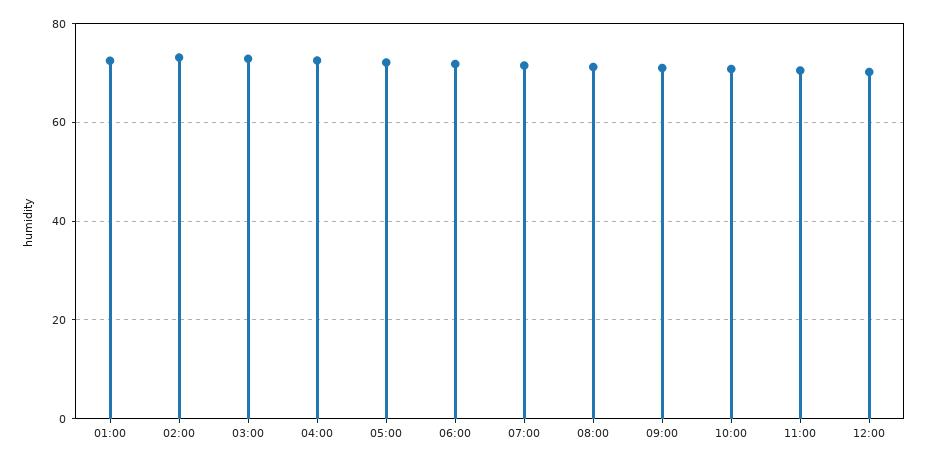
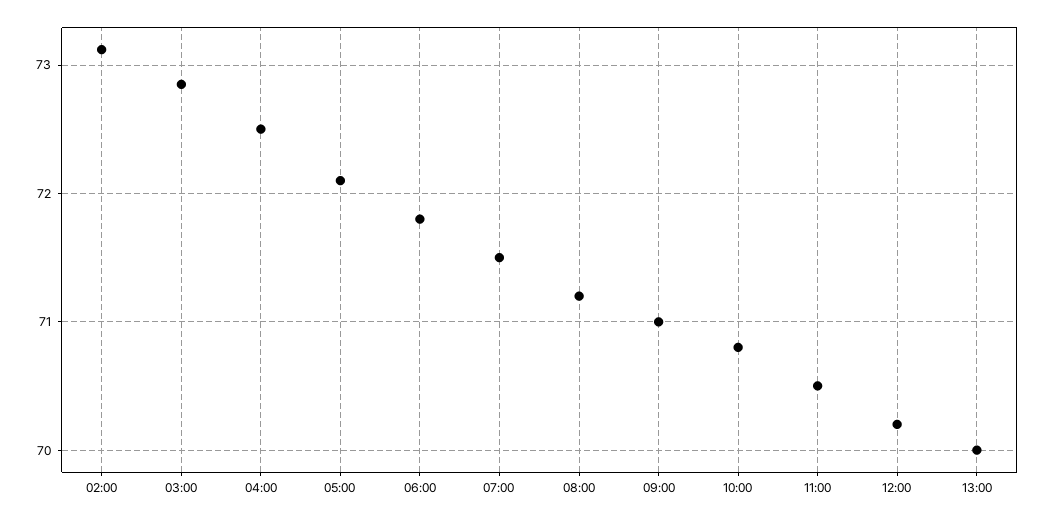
01:00: 72 -> none
13:00: none -> 70

